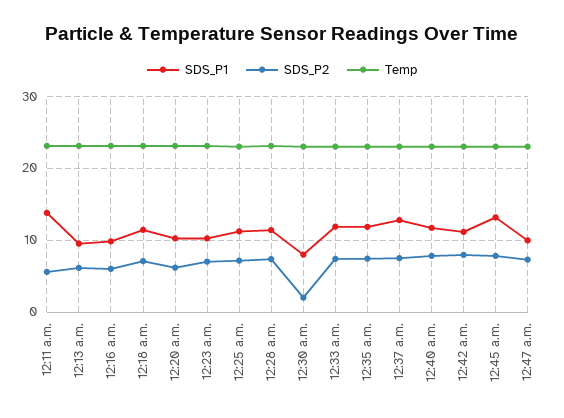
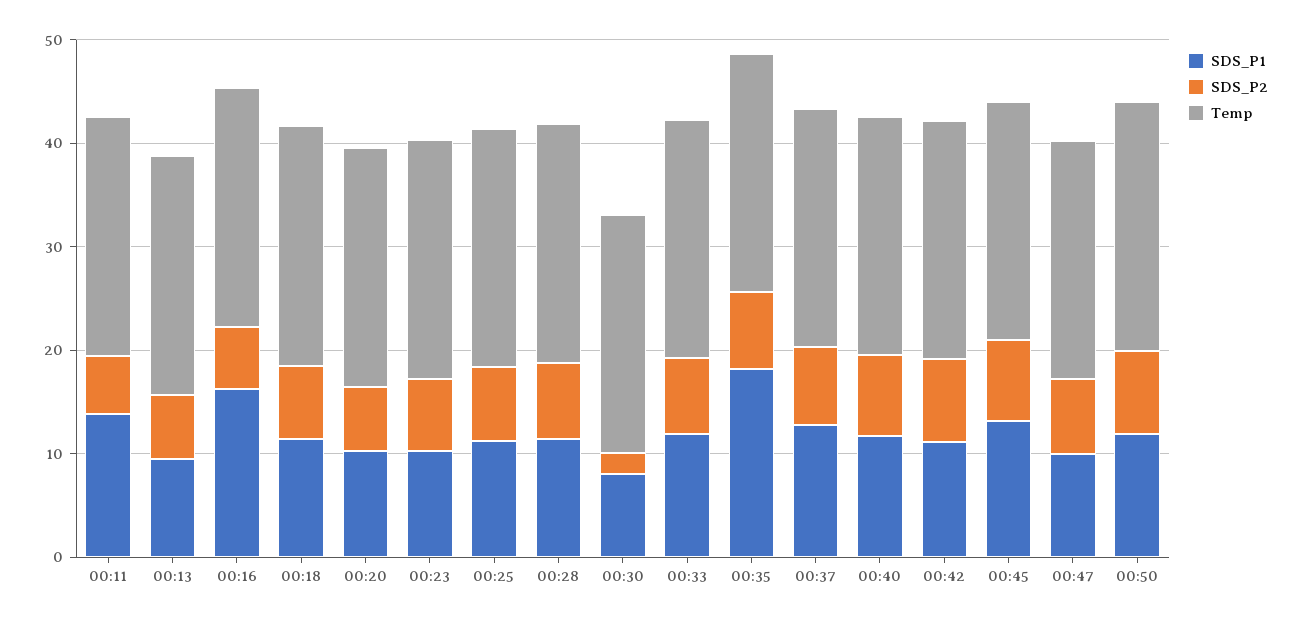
SDS_P1, 12:16 a.m.: 10 -> 16
SDS_P1, 12:35 a.m.: 12 -> 18
SDS_P1, 00:50: none -> 12
SDS_P2, 00:50: none -> 8
Temp, 00:50: none -> 24

